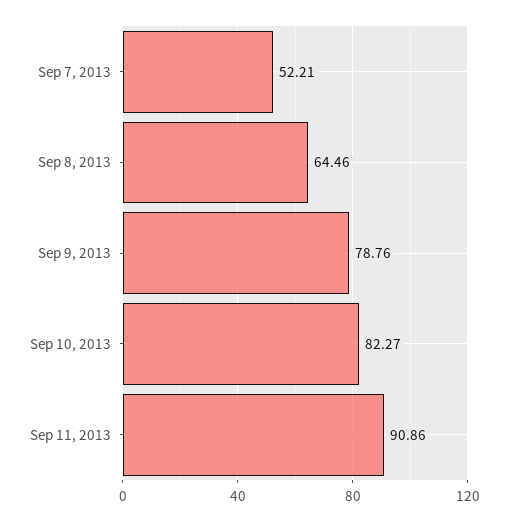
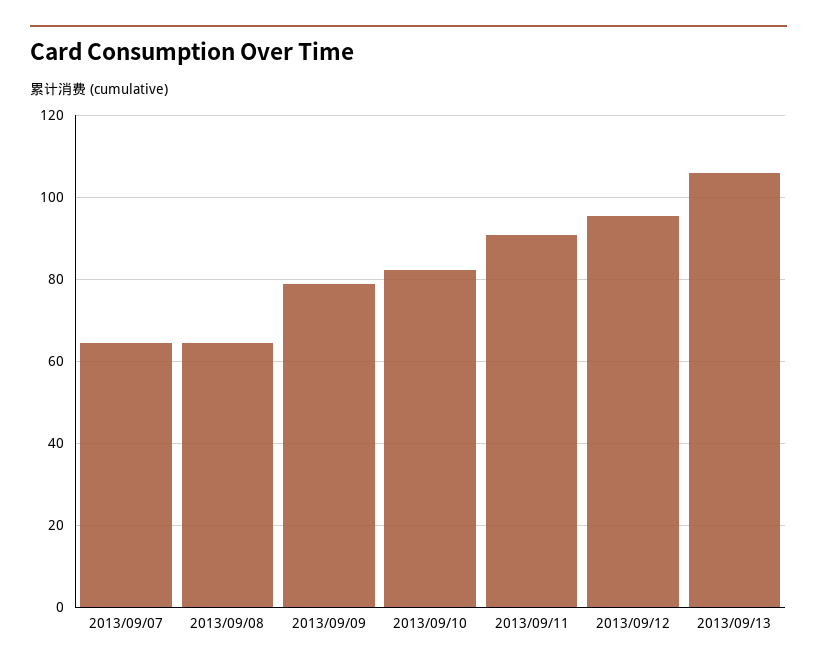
Sep 7, 2013: 52.21 -> 64
2013/09/12: none -> 96
2013/09/13: none -> 106

